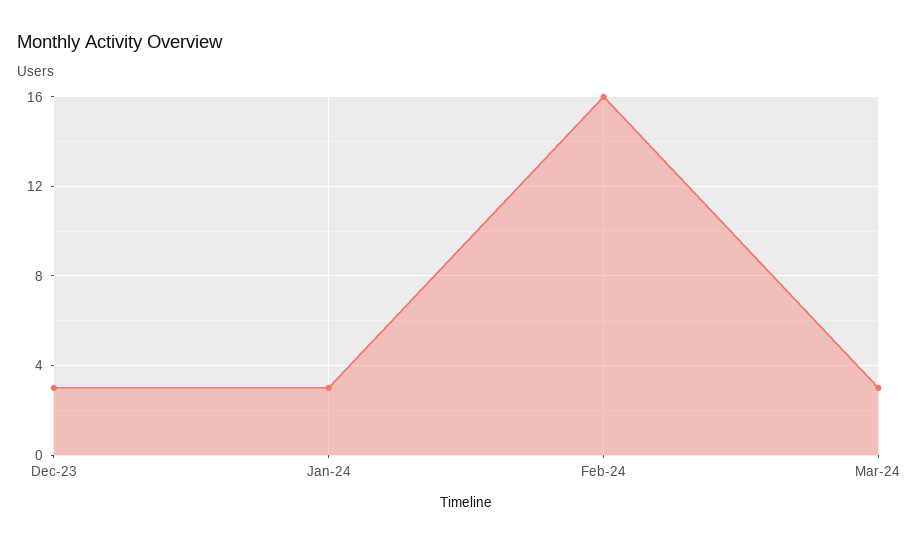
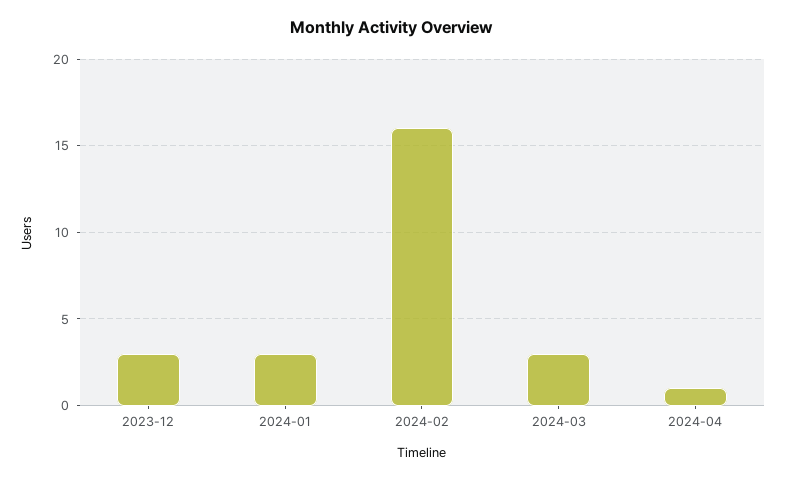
2024-04: none -> 1

